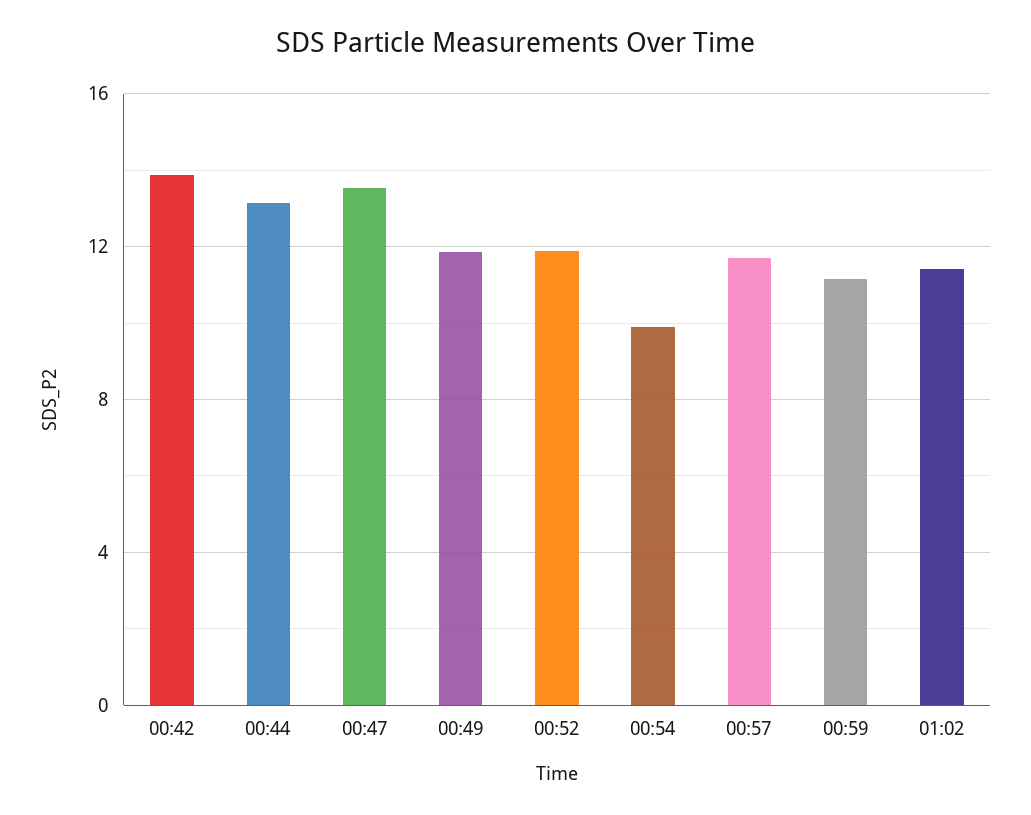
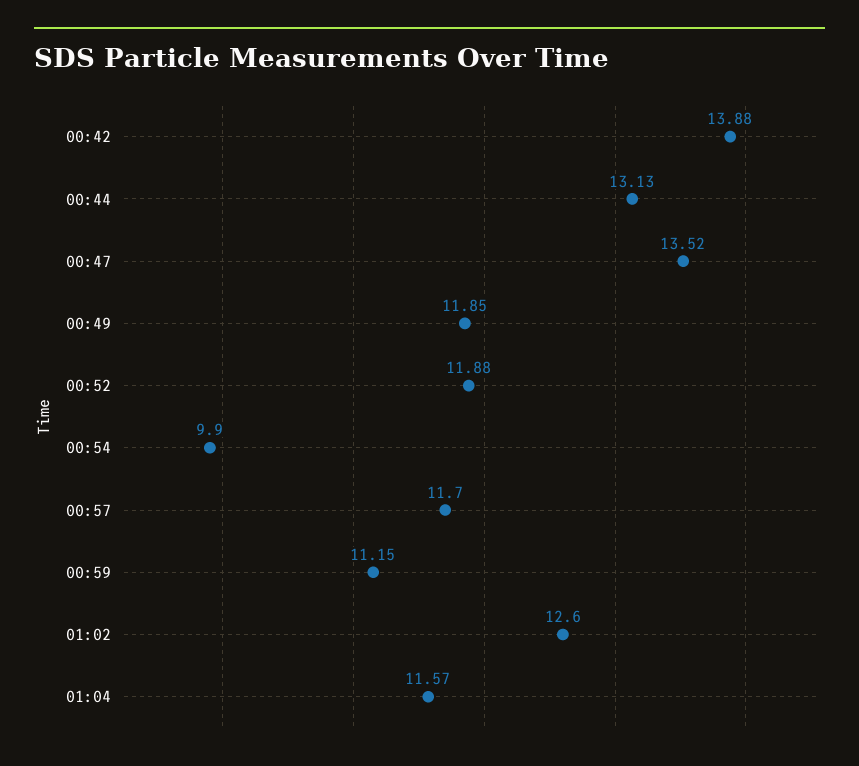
01:02: 11.5 -> 12.6
01:04: none -> 11.57

